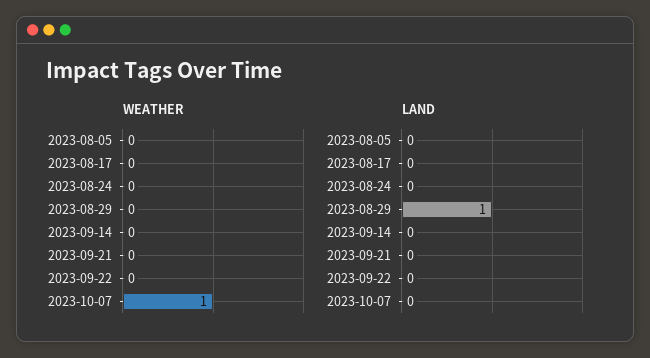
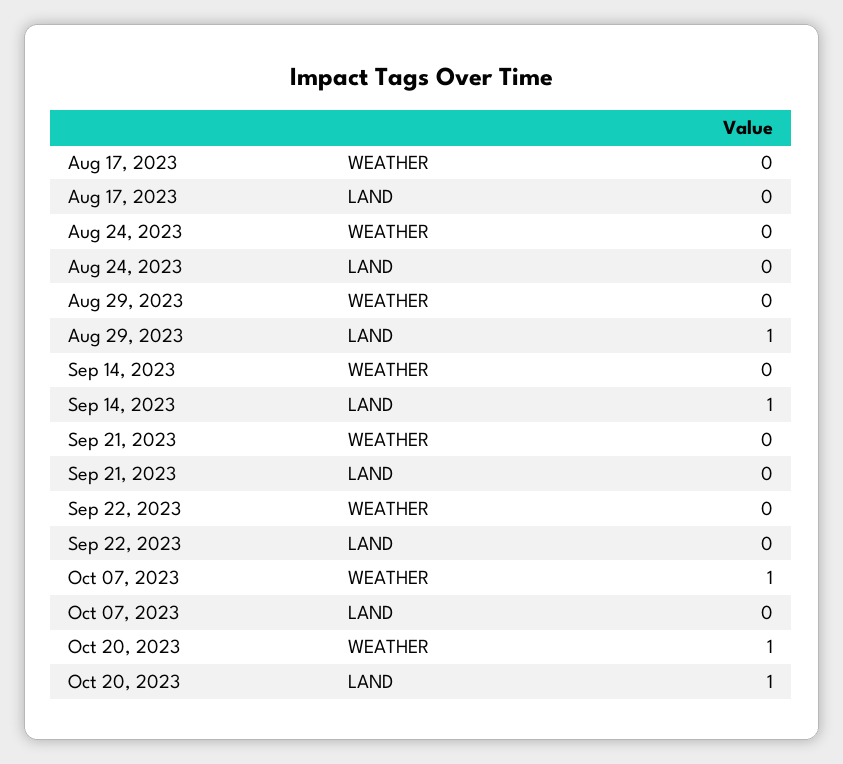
WEATHER, 2023-08-05: 0 -> none
LAND, 2023-08-05: 0 -> none
LAND, 2023-09-14: 0 -> 1
WEATHER, Oct 20, 2023: none -> 1
LAND, Oct 20, 2023: none -> 1

